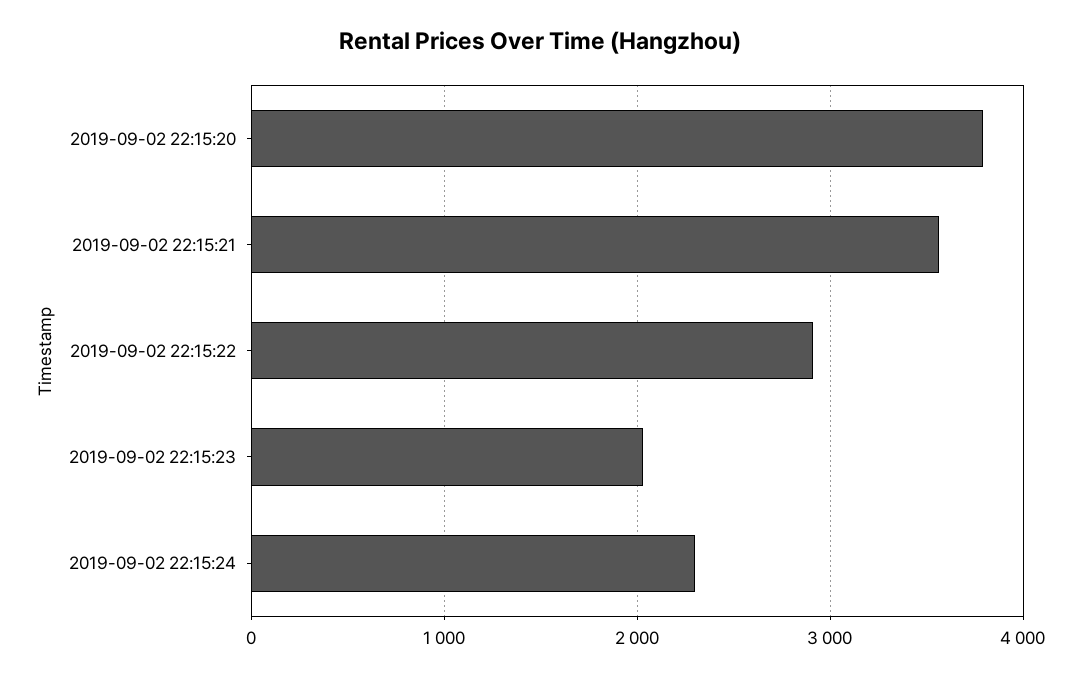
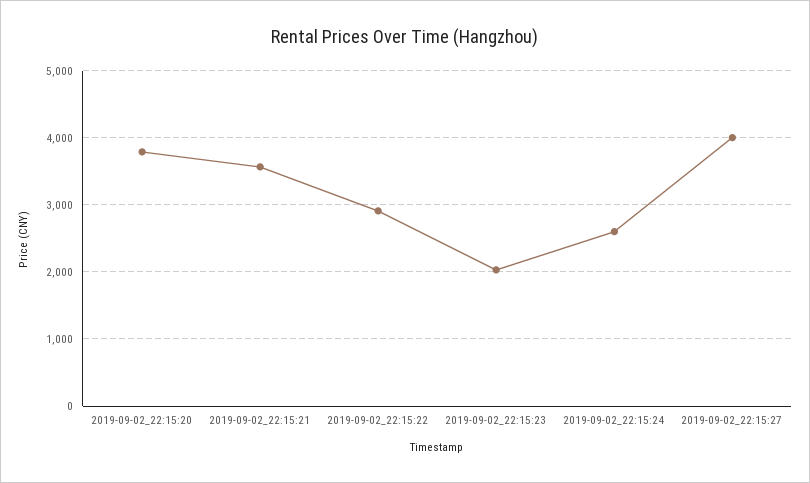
2019-09-02 22:15:24: 2300 -> 2600
2019-09-02_22:15:27: none -> 4000

